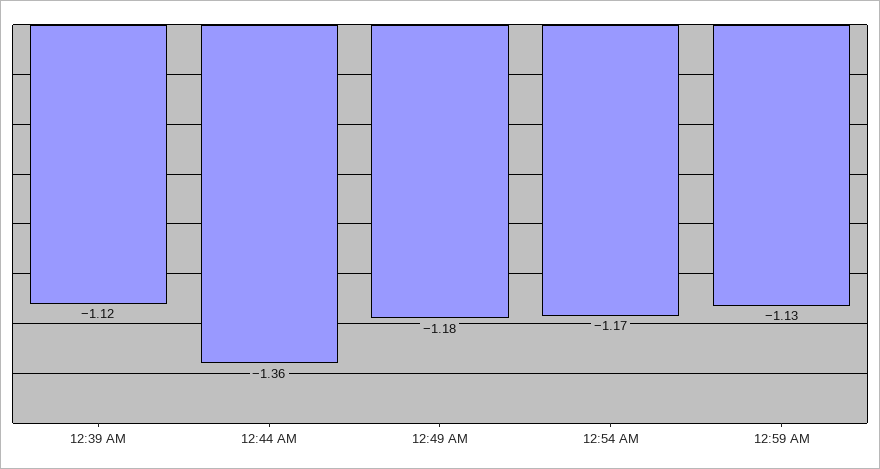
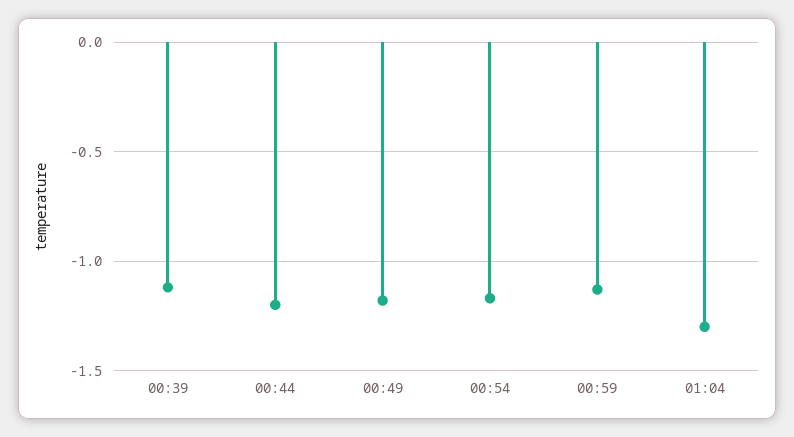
12:44 AM: -1.36 -> -1.2
01:04: none -> -1.3

